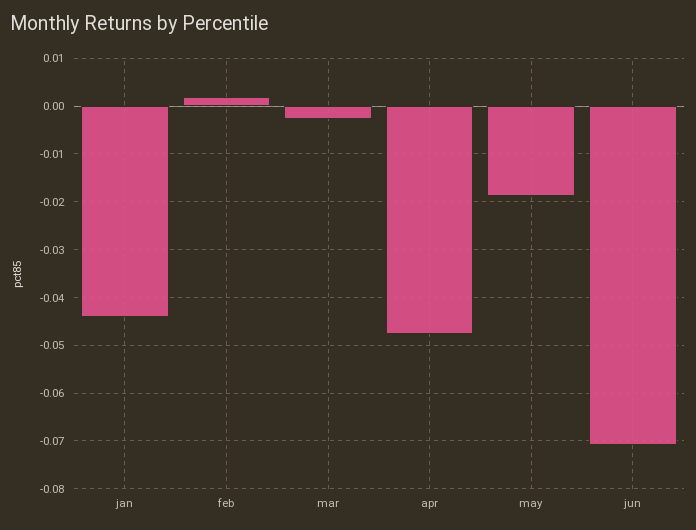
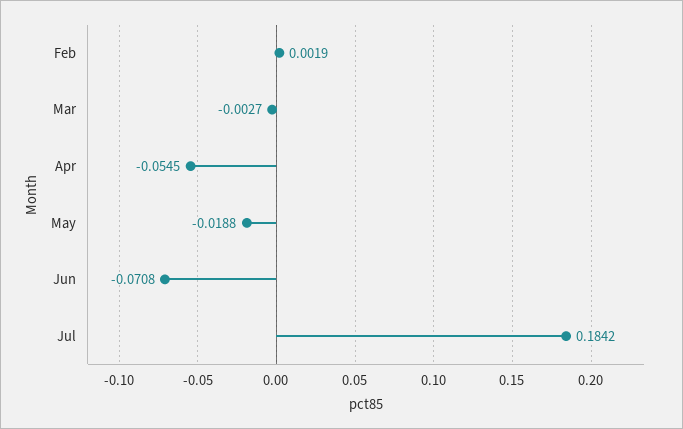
jan: -0.044 -> none
apr: -0.048 -> -0.0545
Jul: none -> 0.1842

